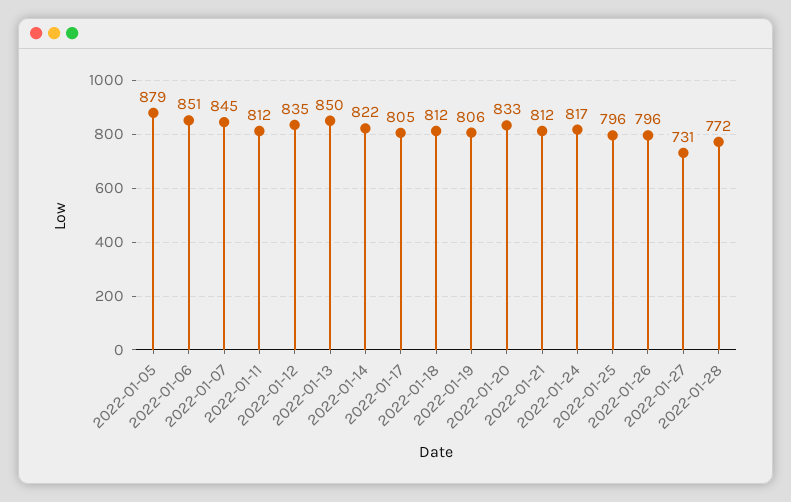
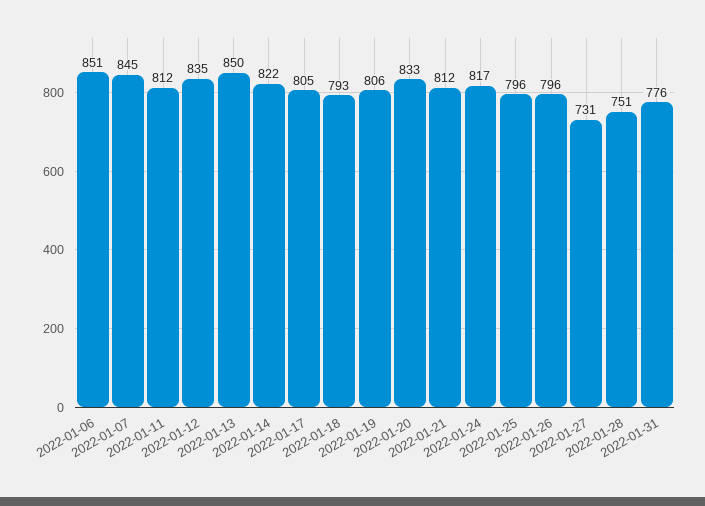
2022-01-05: 879 -> none
2022-01-18: 812 -> 793
2022-01-28: 772 -> 751
2022-01-31: none -> 776

